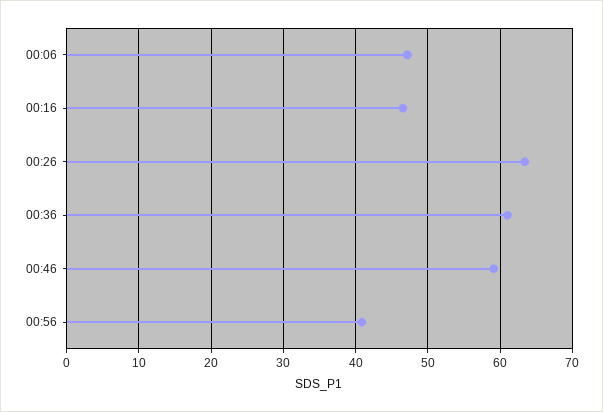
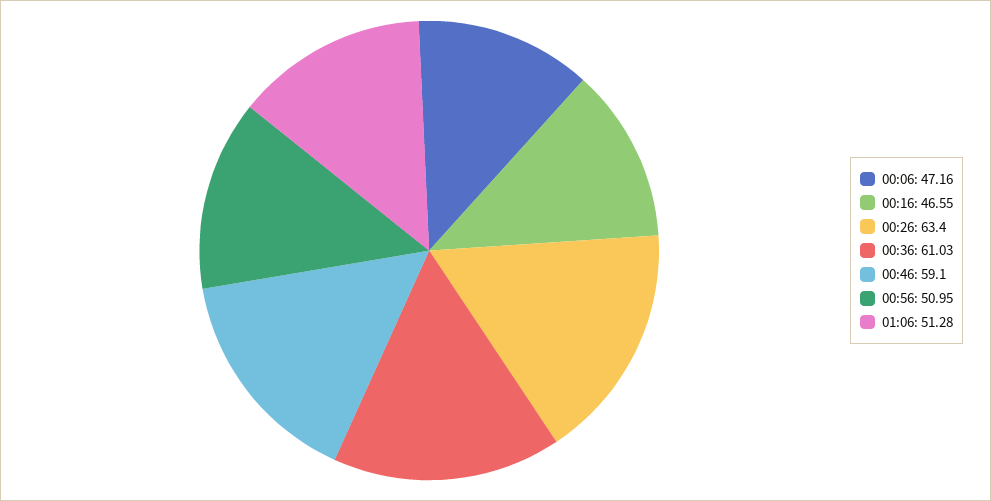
00:56: 41 -> 50.95
01:06: none -> 51.28

